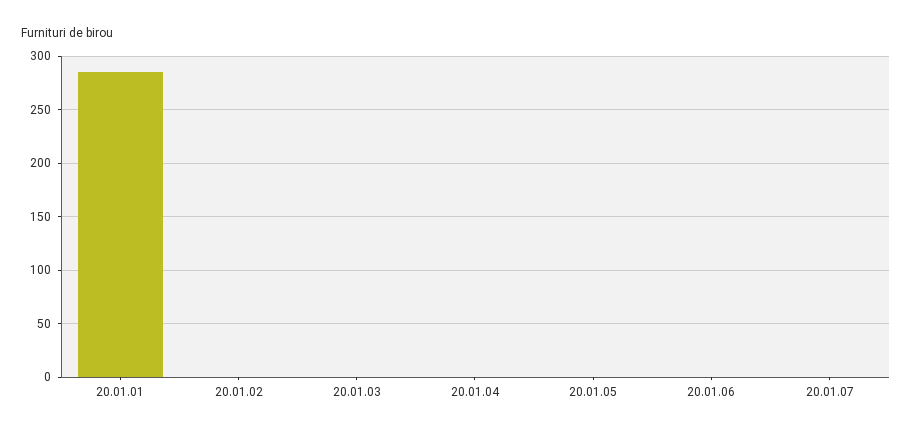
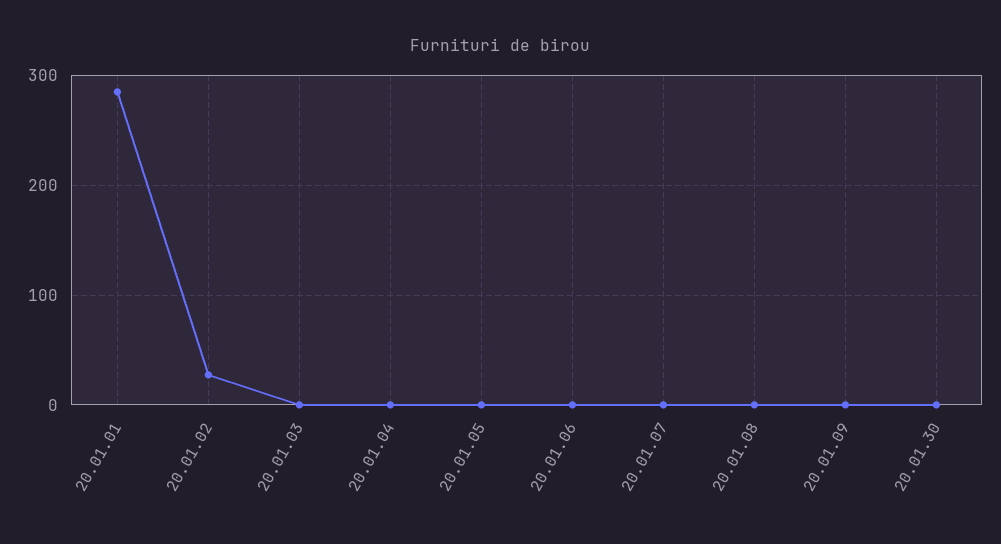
20.01.02: 0 -> 30
20.01.08: none -> 0
20.01.09: none -> 0
20.01.30: none -> 0

